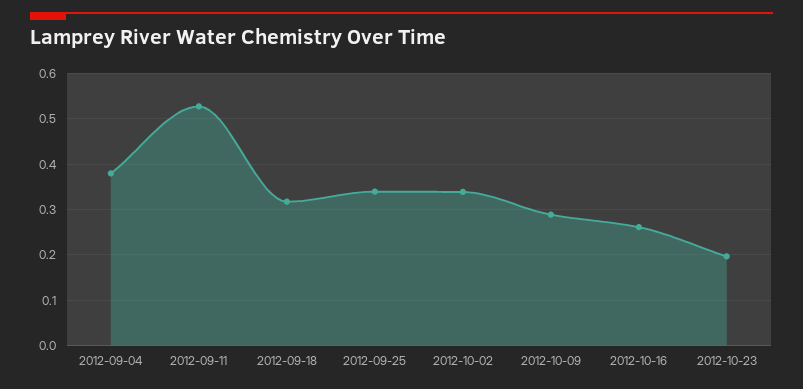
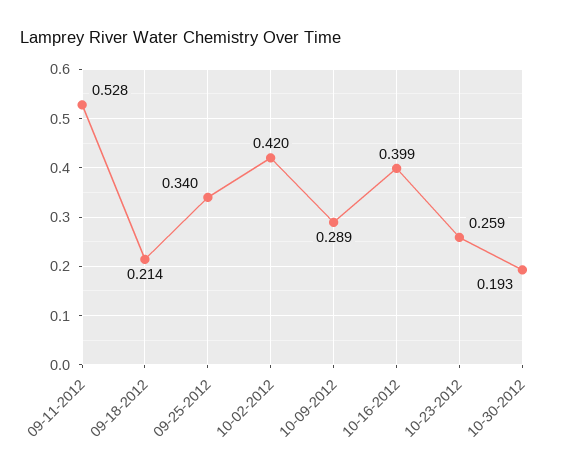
2012-09-04: 0.38 -> none
2012-09-18: 0.32 -> 0.214
2012-10-02: 0.34 -> 0.42
2012-10-16: 0.26 -> 0.399
2012-10-23: 0.2 -> 0.259
10-30-2012: none -> 0.193

